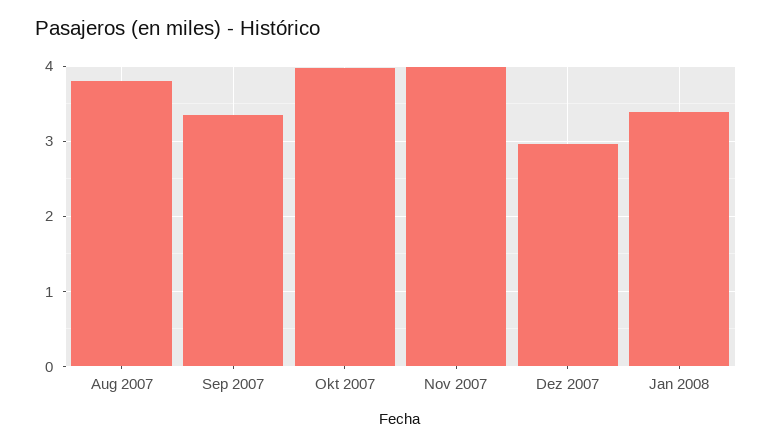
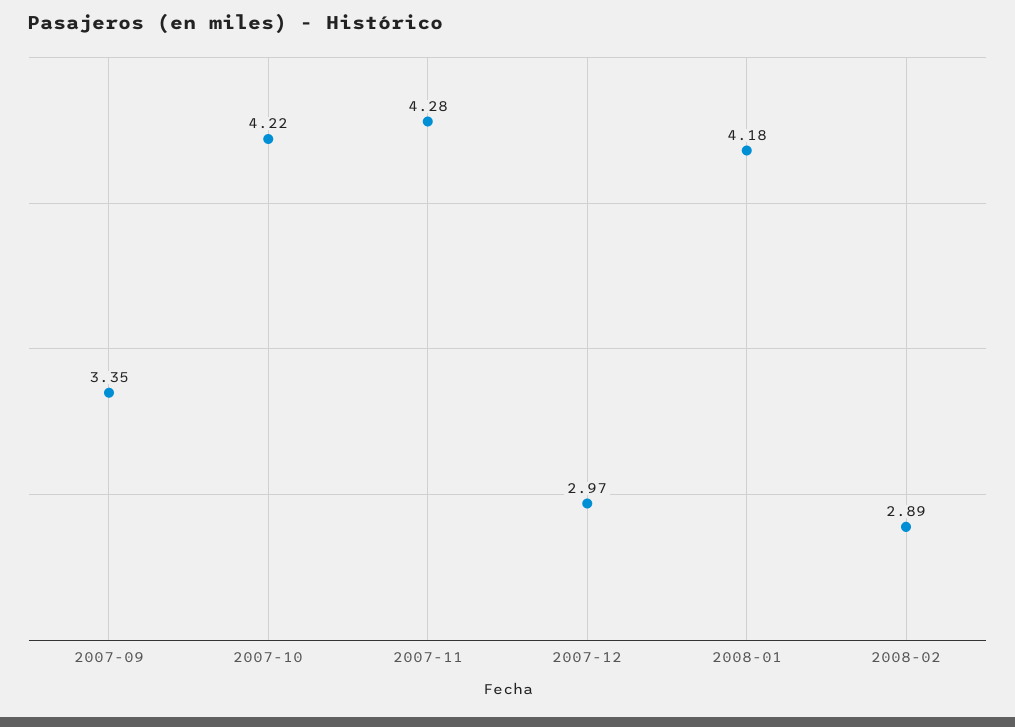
Aug 2007: 3.8 -> none
Okt 2007: 4 -> 4.22
Nov 2007: 4 -> 4.28
Jan 2008: 3.4 -> 4.18
2008-02: none -> 2.89

